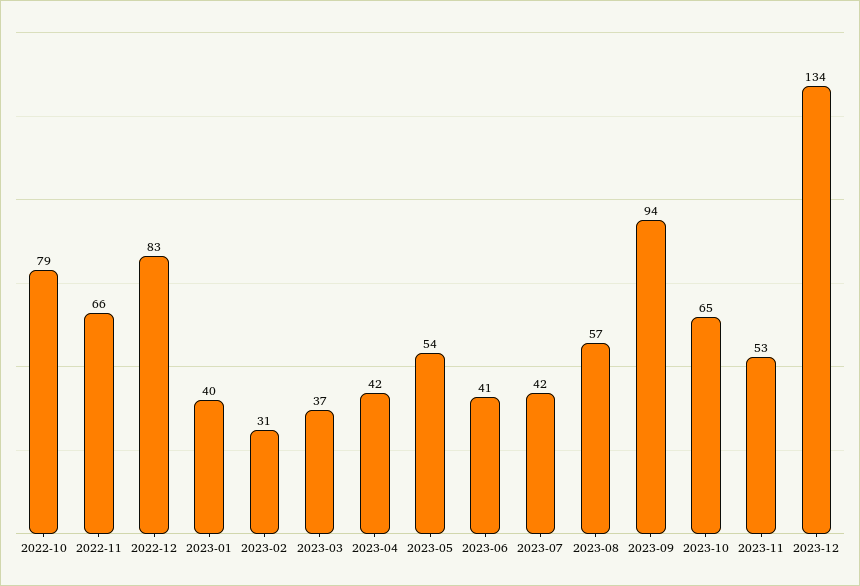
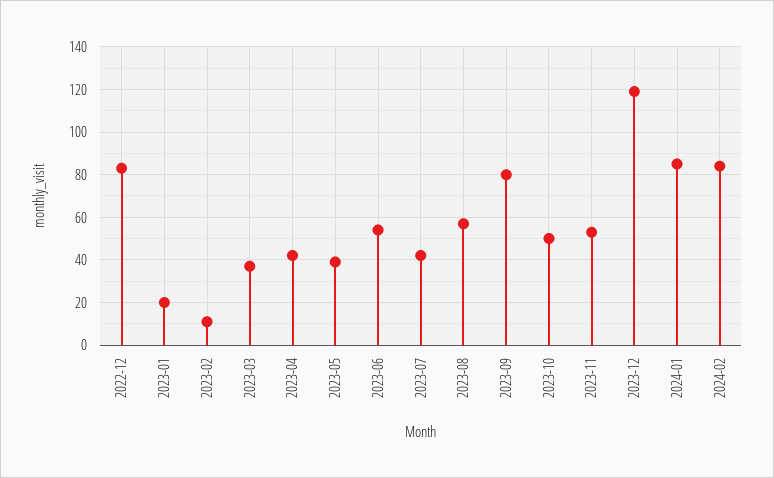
2022-10: 79 -> none
2022-11: 66 -> none
2023-01: 40 -> 20
2023-02: 31 -> 10
2023-05: 54 -> 40
2023-06: 41 -> 55
2023-09: 94 -> 80
2023-10: 65 -> 50
2023-12: 134 -> 120
2024-01: none -> 85
2024-02: none -> 85

